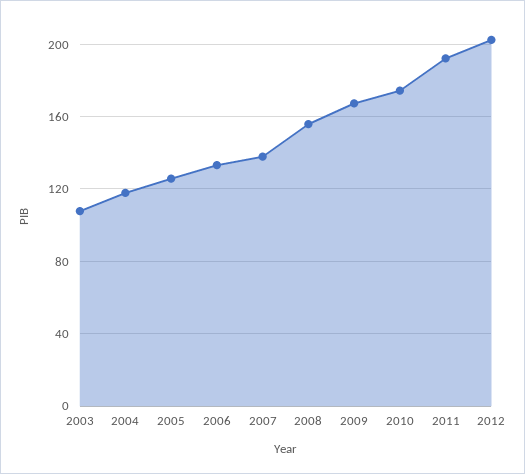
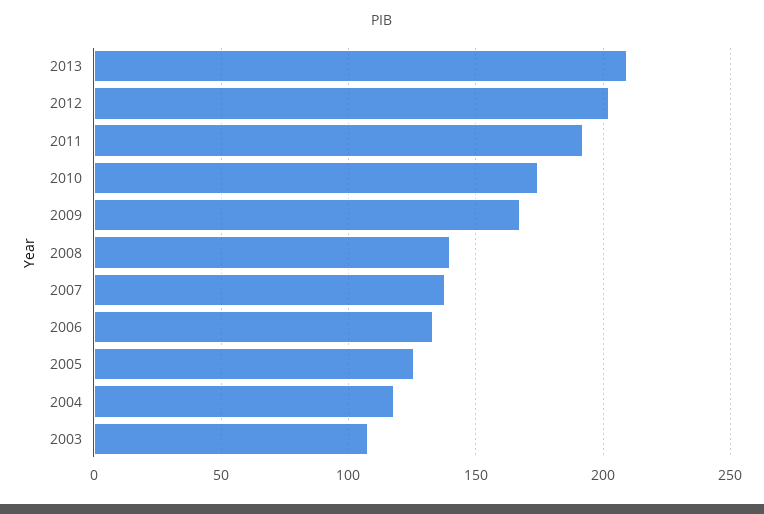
2008: 155 -> 140
2013: none -> 210

